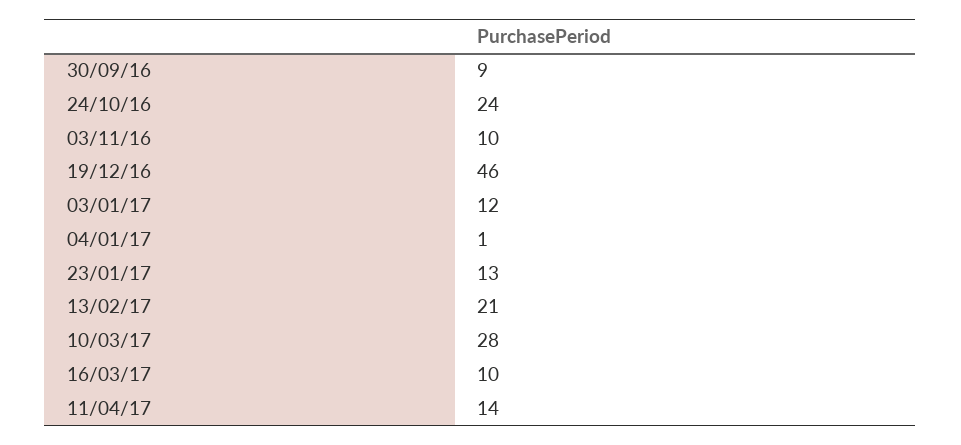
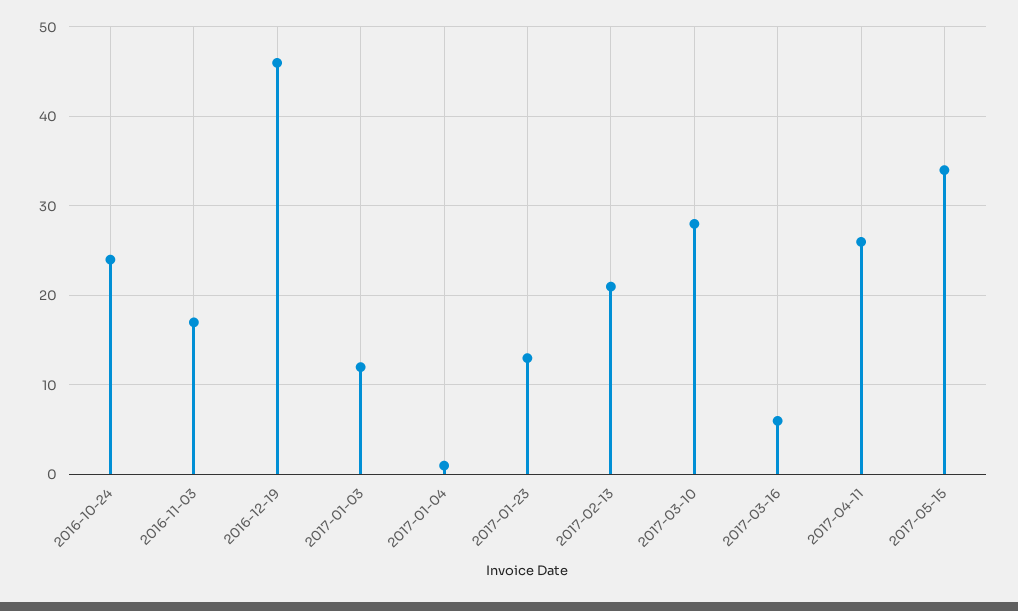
30/09/16: 9 -> none
03/11/16: 10 -> 17
16/03/17: 10 -> 6
11/04/17: 14 -> 26
2017-05-15: none -> 34

